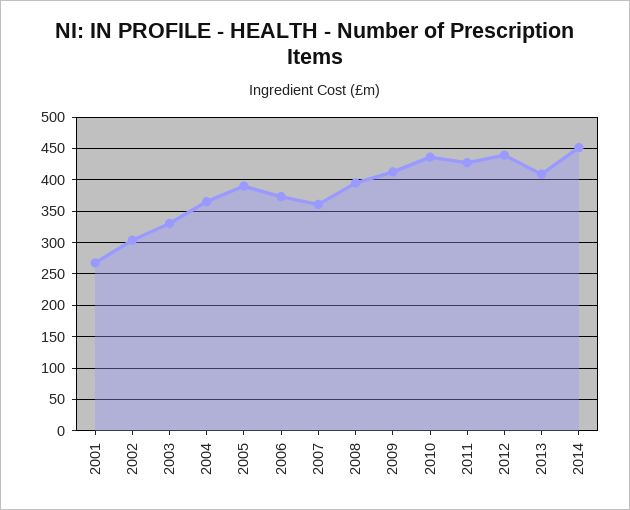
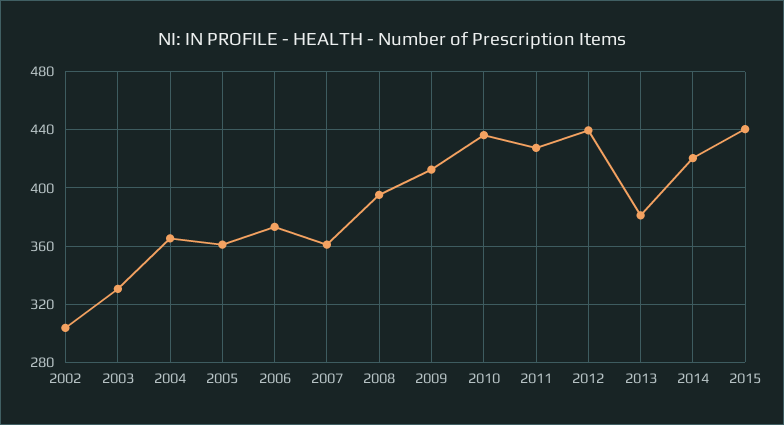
2001: 270 -> none
2005: 390 -> 360
2013: 410 -> 380
2014: 450 -> 420
2015: none -> 440

